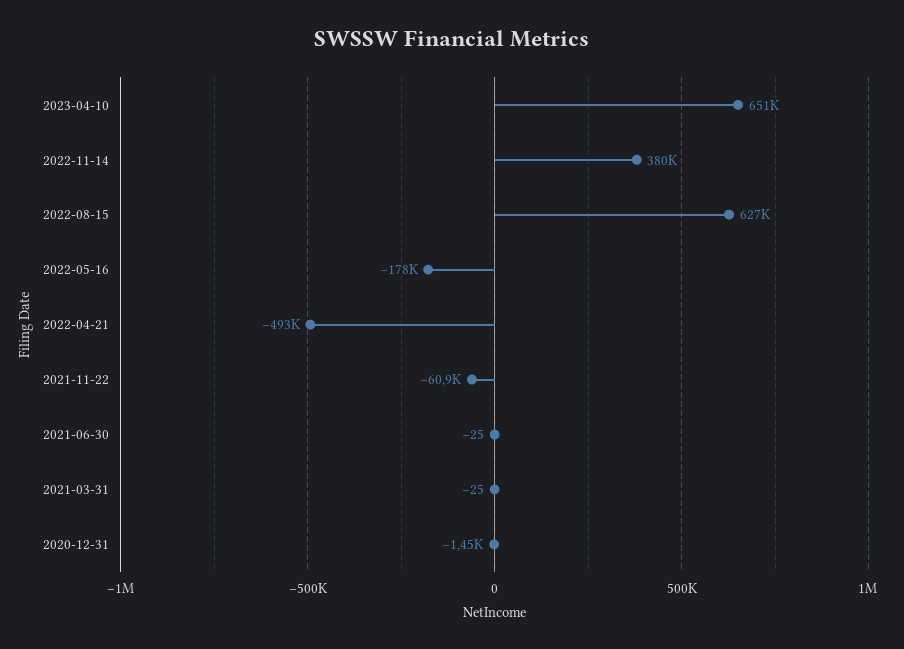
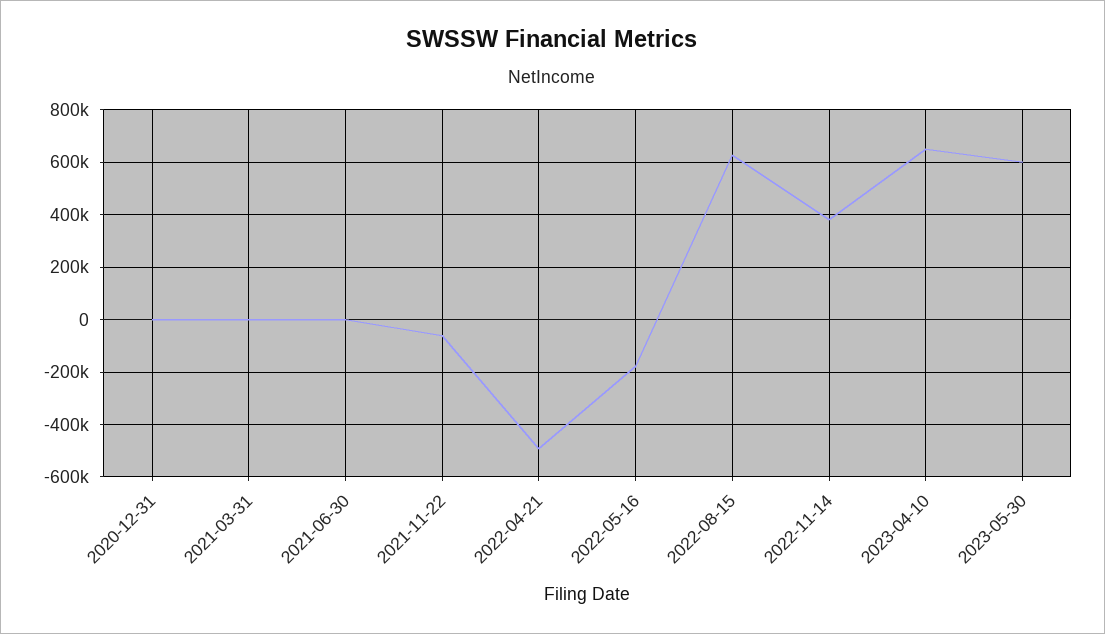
2023-05-30: none -> 600000

